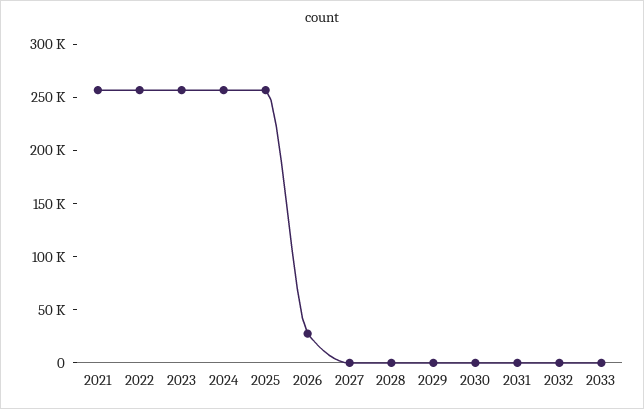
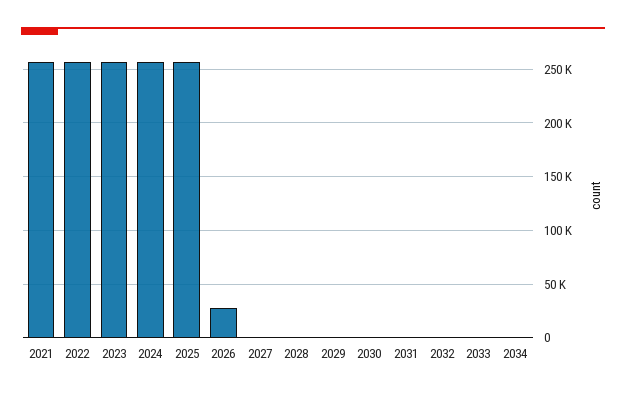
2034: none -> 0

